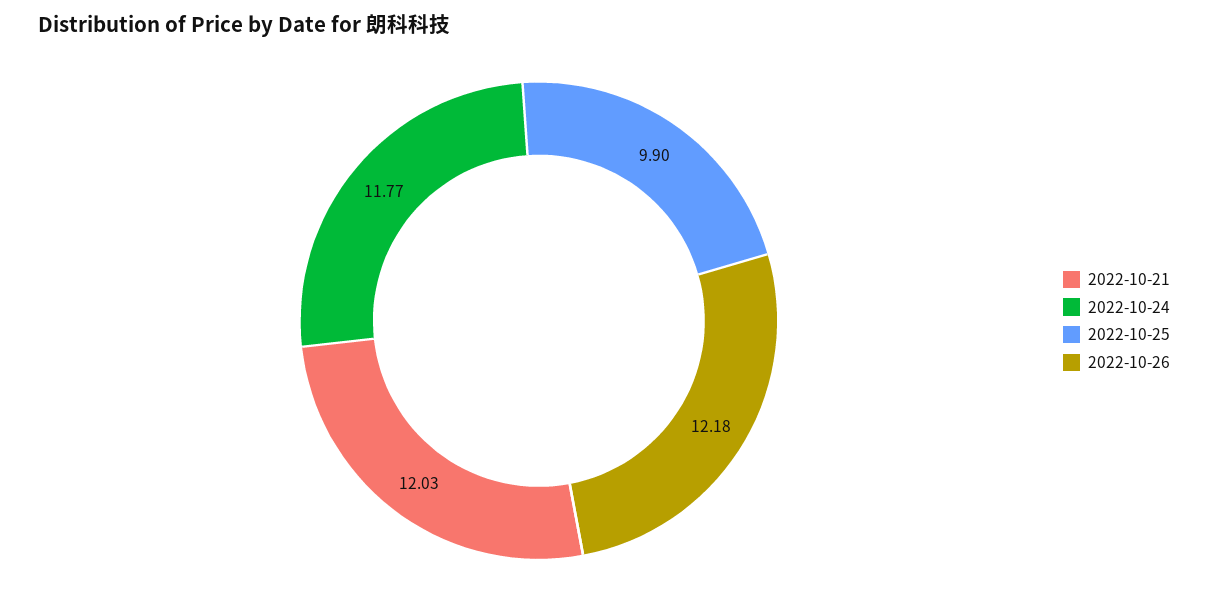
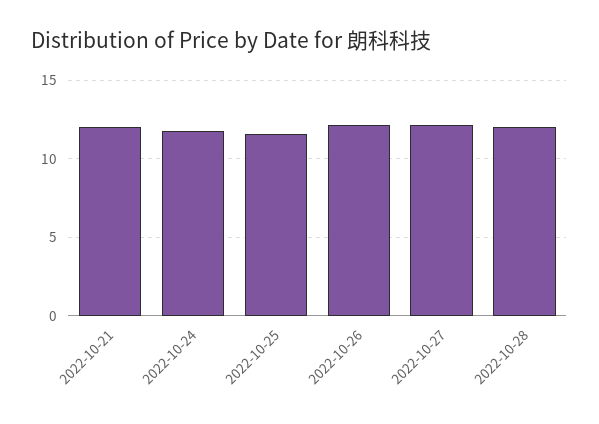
2022-10-25: 9.9 -> 11.5
2022-10-27: none -> 12
2022-10-28: none -> 12

